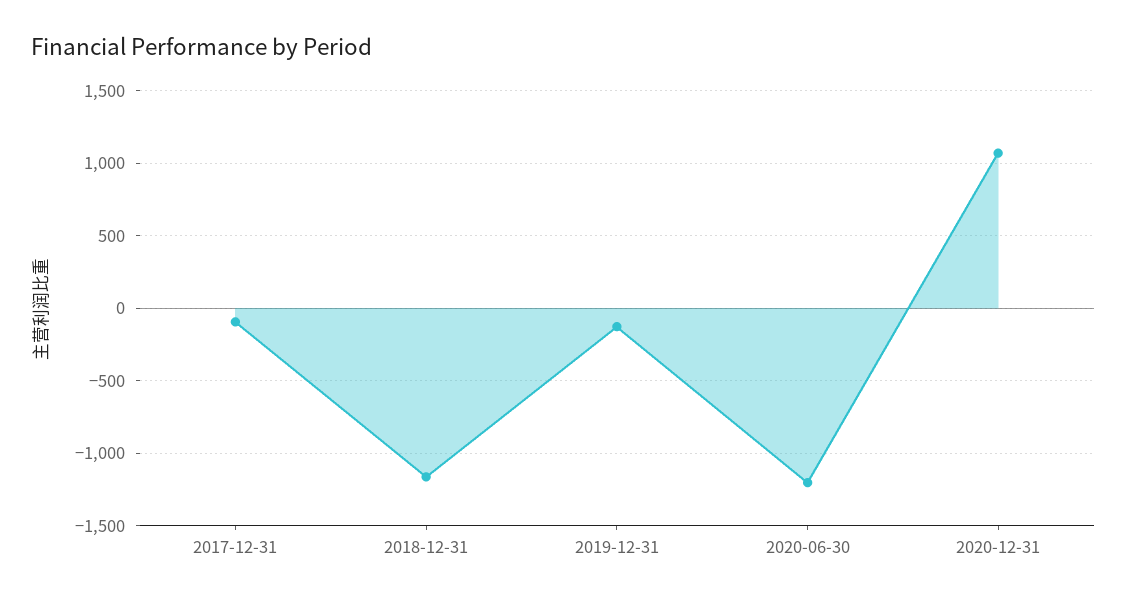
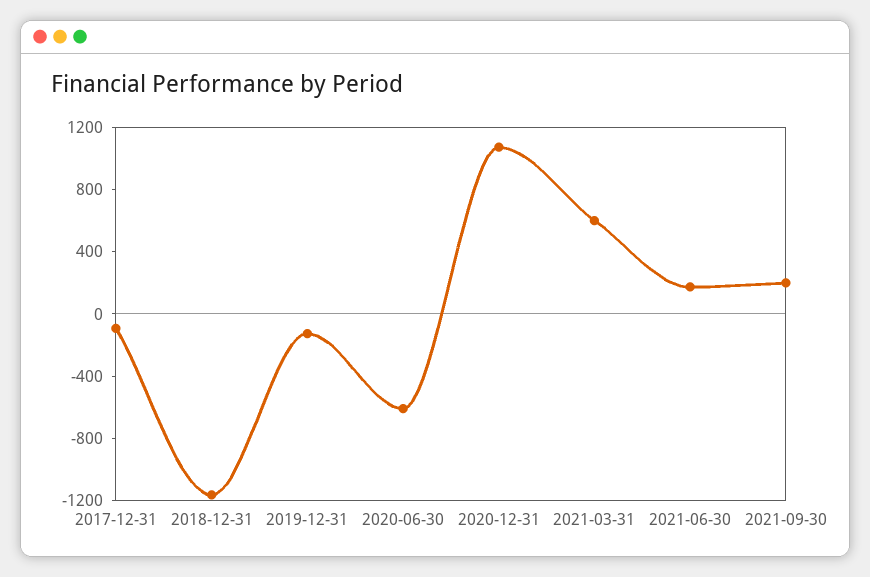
2020-06-30: -1200 -> -600
2021-03-31: none -> 600
2021-06-30: none -> 200
2021-09-30: none -> 200

